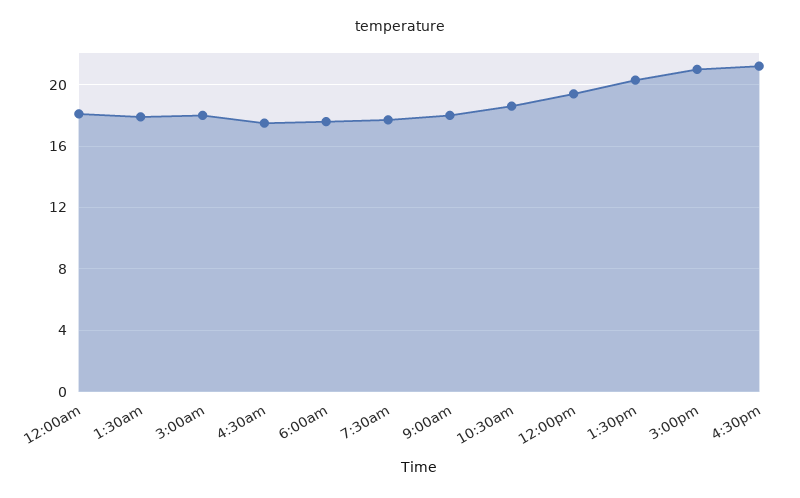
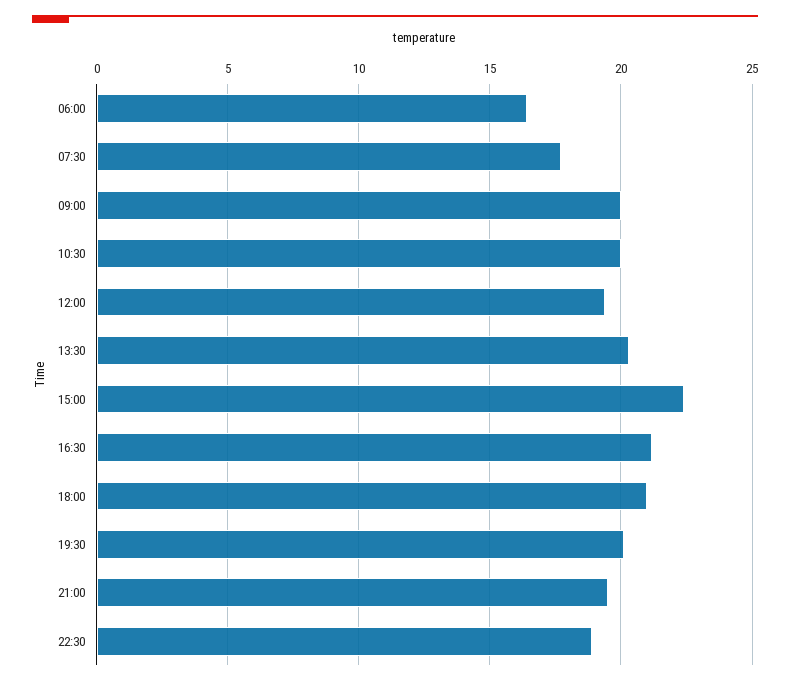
12:00am: 18 -> none
1:30am: 18 -> none
3:00am: 18 -> none
4:30am: 17.5 -> none
6:00am: 17.5 -> 16.5
9:00am: 18 -> 20
10:30am: 18.5 -> 20
3:00pm: 21 -> 22.5
18:00: none -> 21
19:30: none -> 20
21:00: none -> 19.5
22:30: none -> 19

